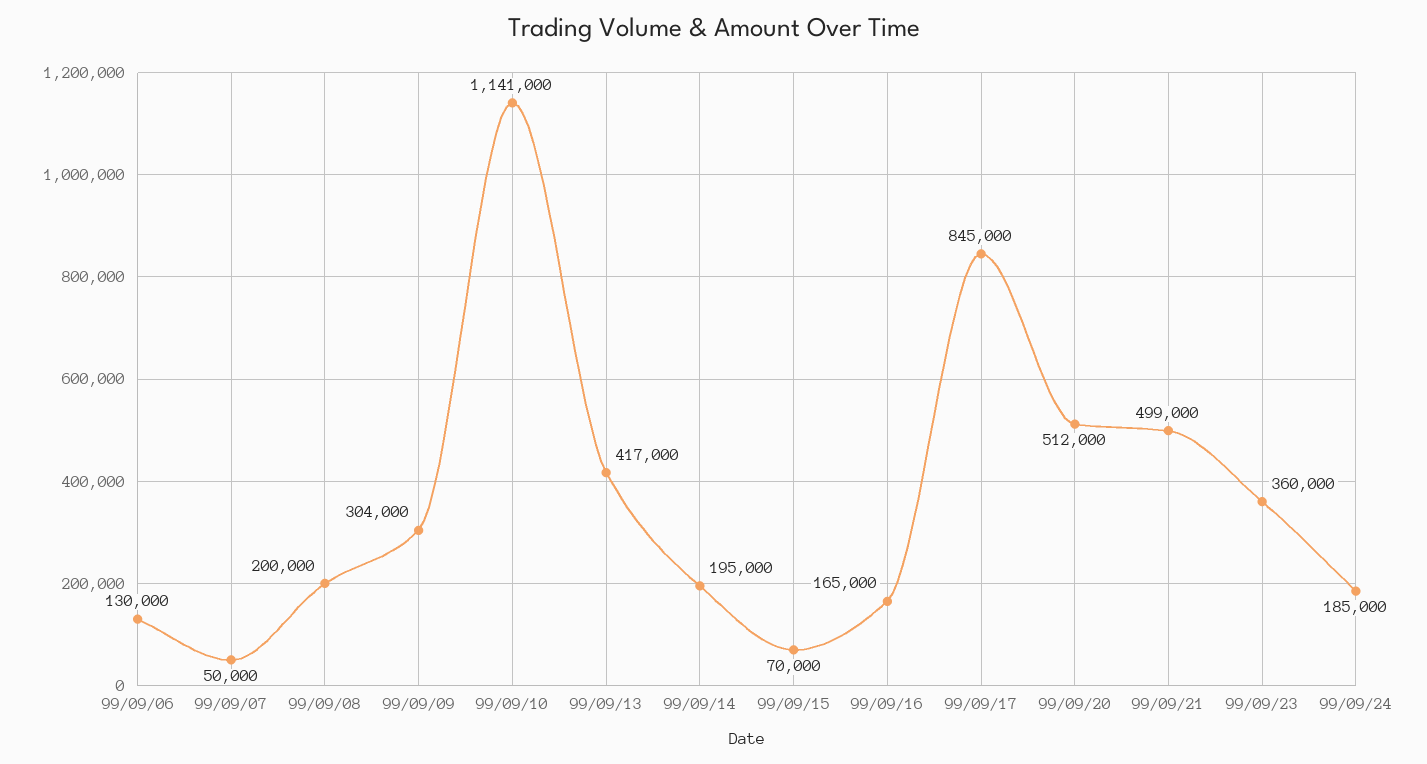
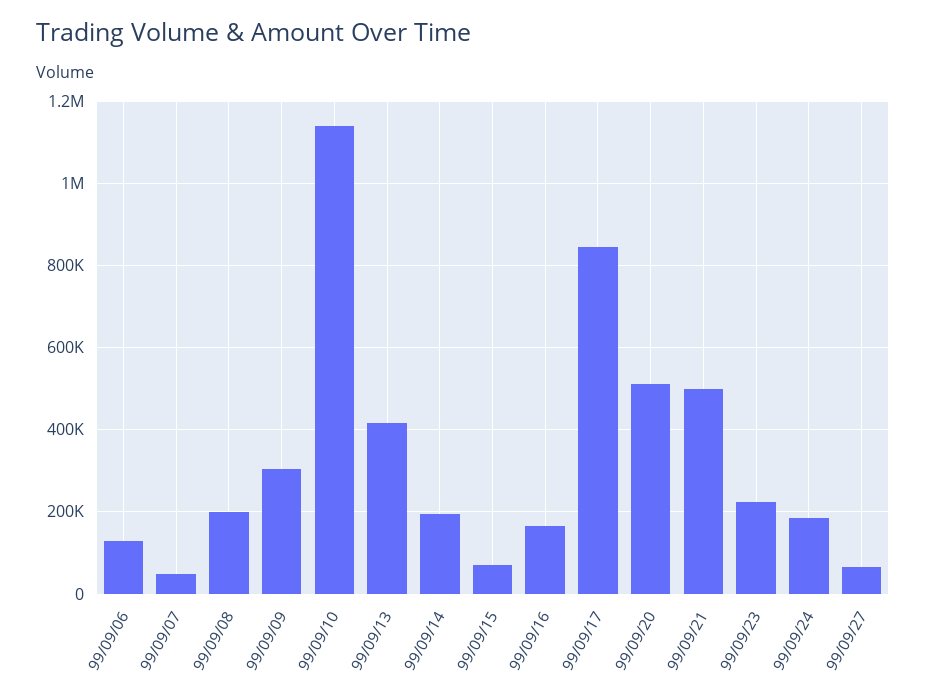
99/09/23: 360000 -> 220000
99/09/27: none -> 60000

